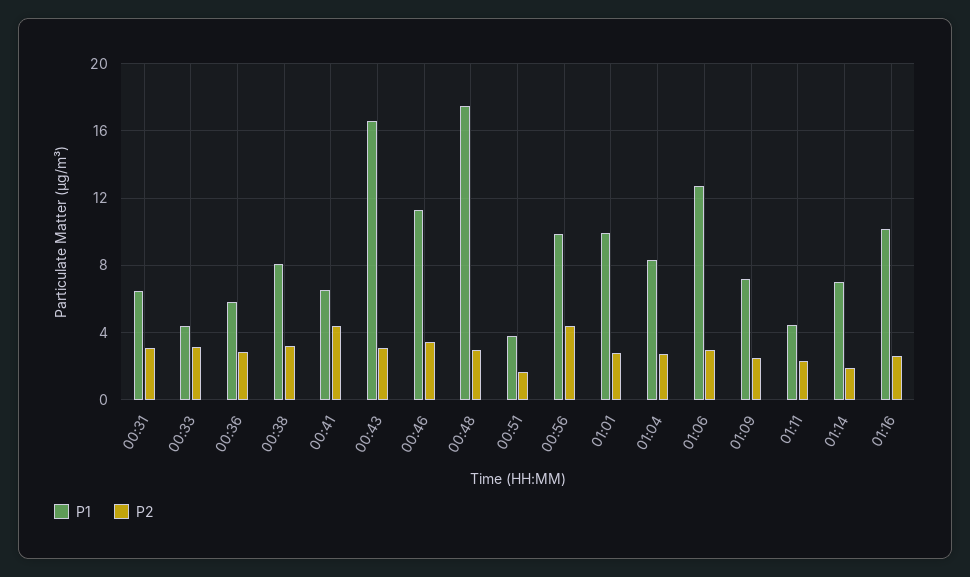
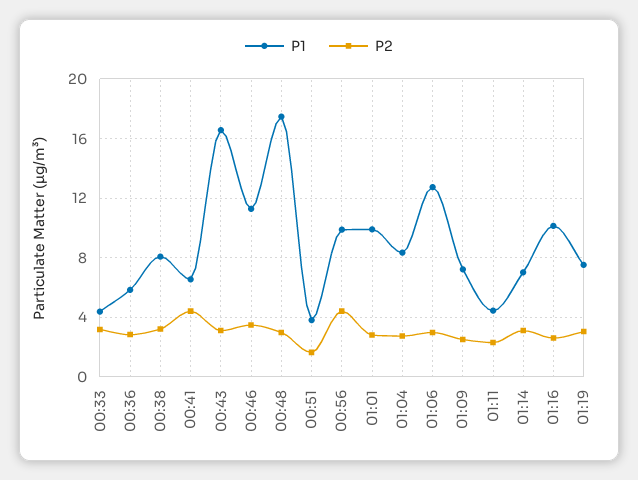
P1, 00:31: 6.5 -> none
P2, 00:31: 3 -> none
P2, 01:14: 2 -> 3
P1, 01:19: none -> 7.5
P2, 01:19: none -> 3

